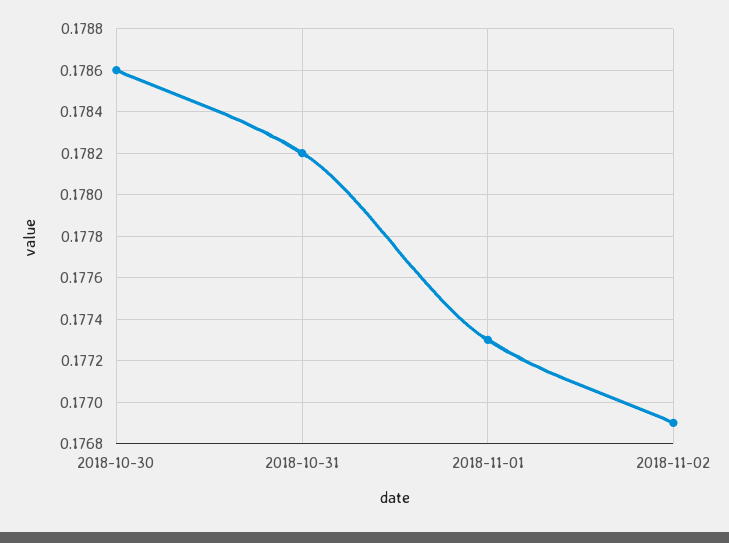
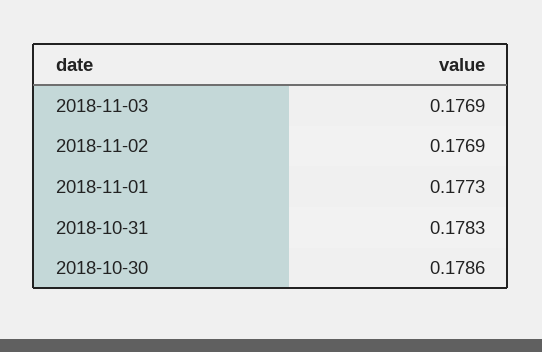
2018-10-31: 0.1782 -> 0.1783
2018-11-03: none -> 0.1769

